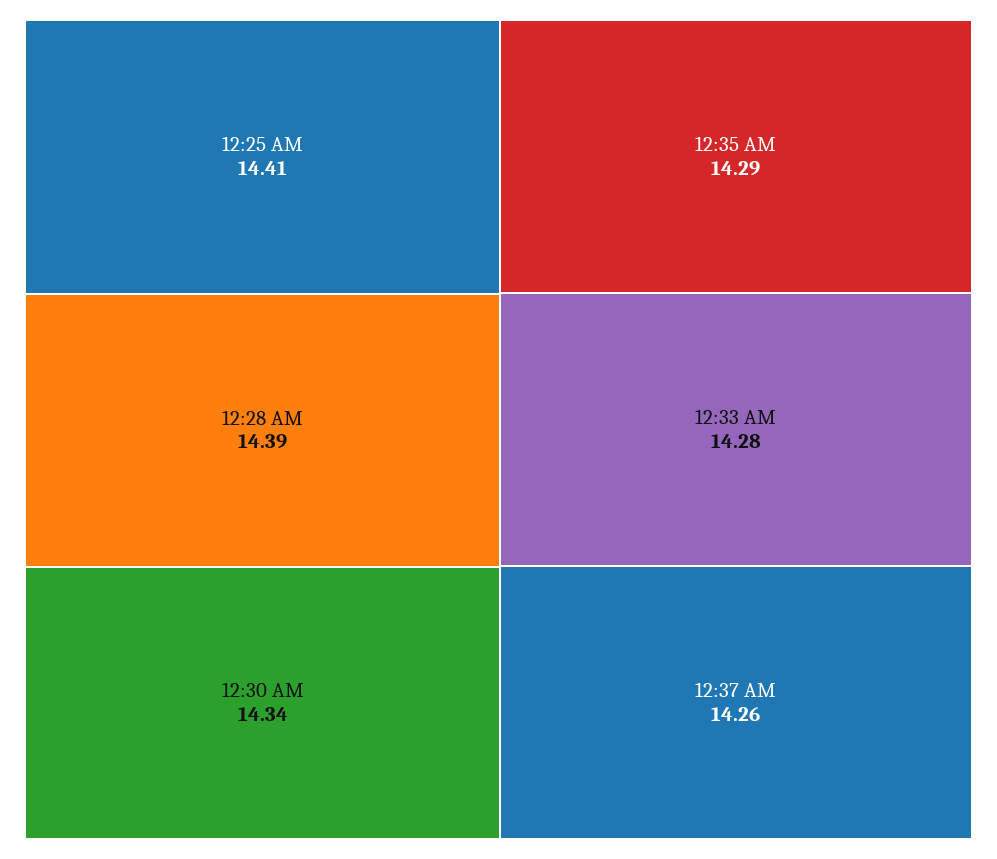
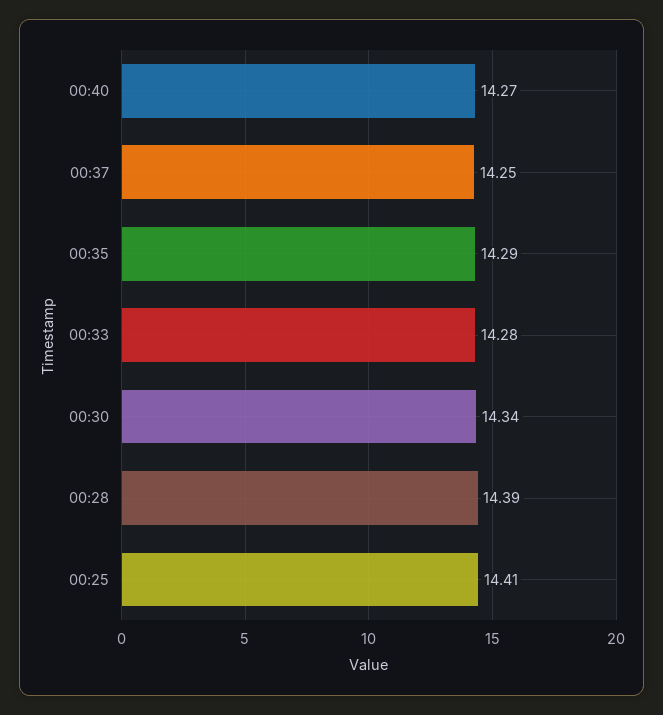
12:37 AM: 14.26 -> 14.25
00:40: none -> 14.27

